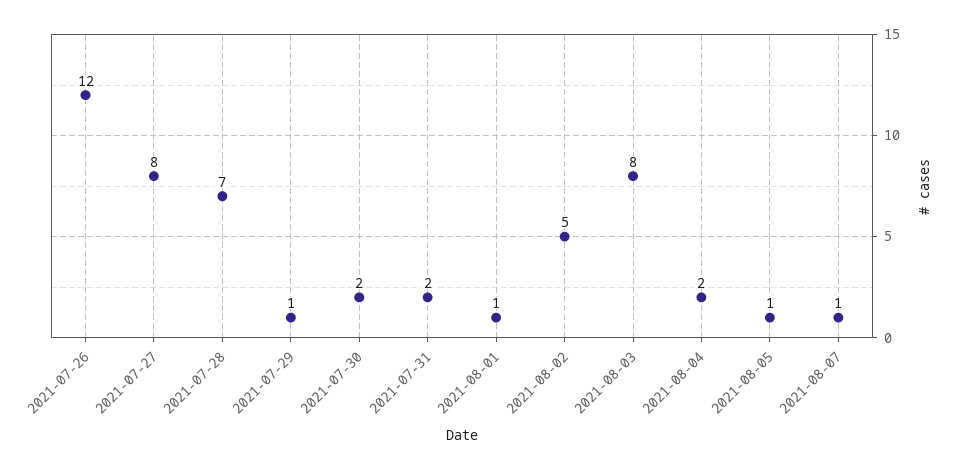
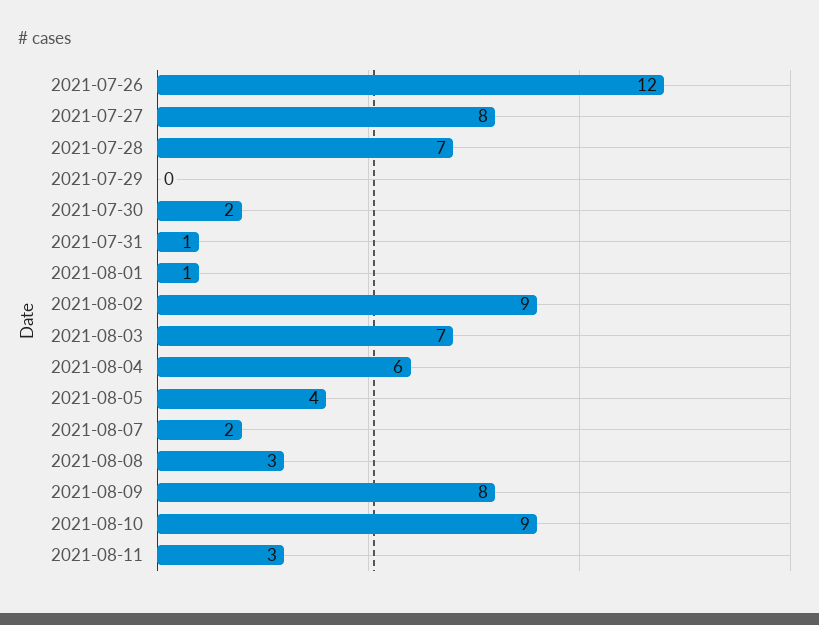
2021-07-29: 1 -> 0
2021-07-31: 2 -> 1
2021-08-02: 5 -> 9
2021-08-03: 8 -> 7
2021-08-04: 2 -> 6
2021-08-05: 1 -> 4
2021-08-07: 1 -> 2
2021-08-08: none -> 3
2021-08-09: none -> 8
2021-08-10: none -> 9
2021-08-11: none -> 3

